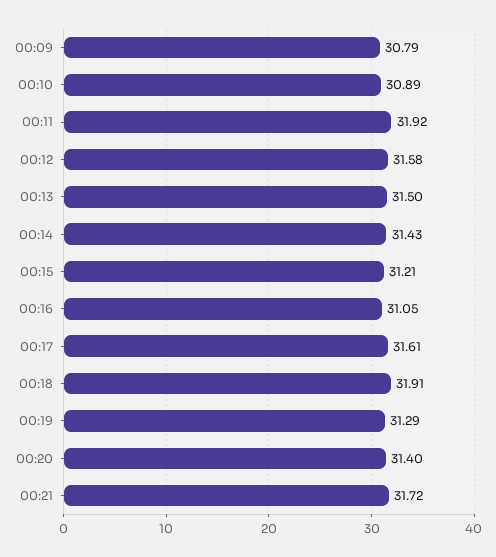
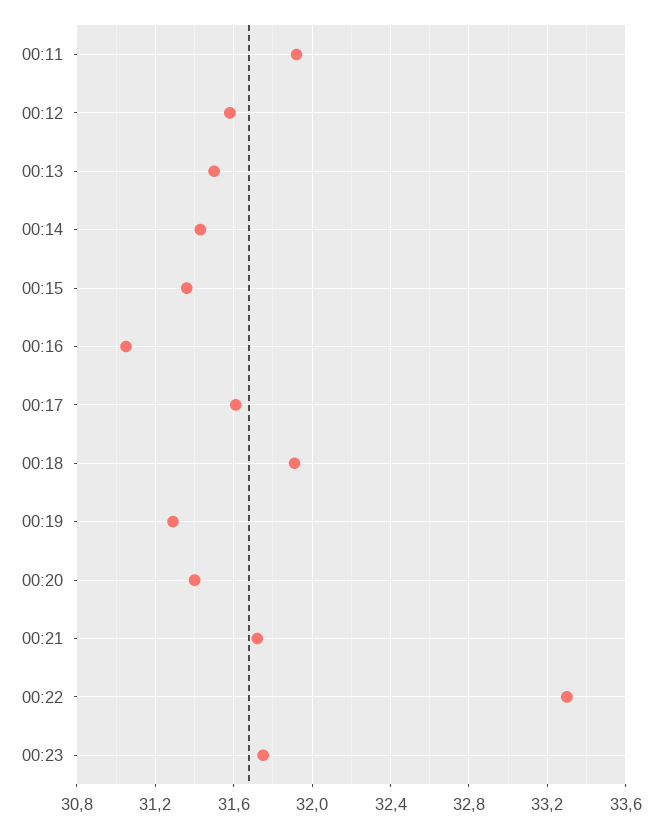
00:09: 30.79 -> none
00:10: 30.89 -> none
00:15: 31.21 -> 31.35
00:22: none -> 33.3
00:23: none -> 31.75

